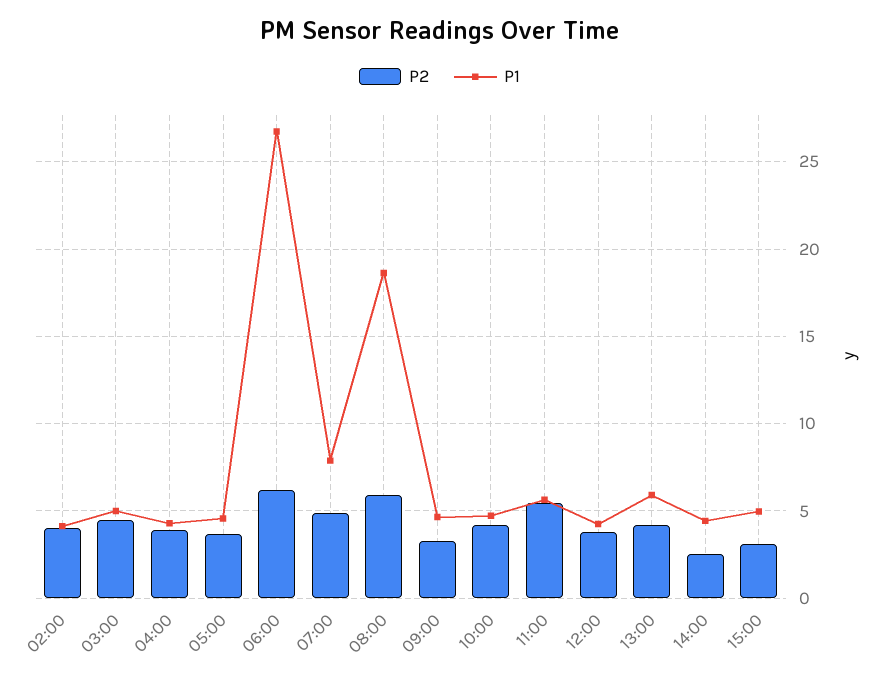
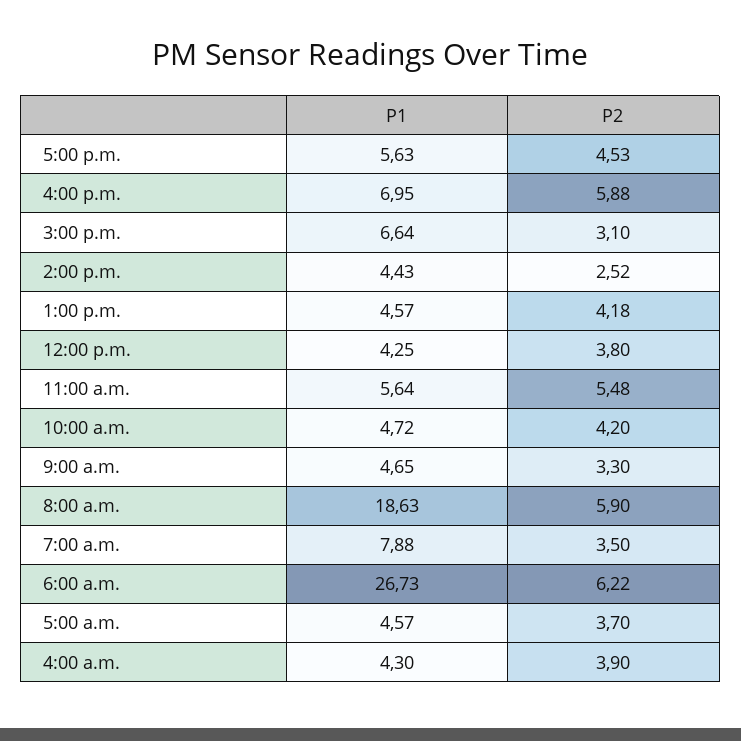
P2, 02:00: 4 -> none
P1, 02:00: 4 -> none
P2, 03:00: 4.5 -> none
P1, 03:00: 5 -> none
P2, 07:00: 5 -> 3.5
P1, 13:00: 6 -> 4.57
P1, 15:00: 5 -> 6.64
P1, 5:00 p.m.: none -> 5.63
P2, 5:00 p.m.: none -> 4.53
P1, 4:00 p.m.: none -> 6.95
P2, 4:00 p.m.: none -> 5.88

